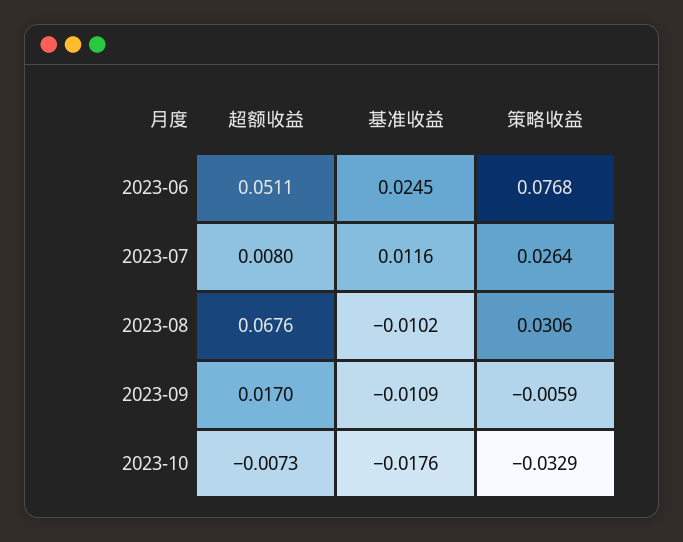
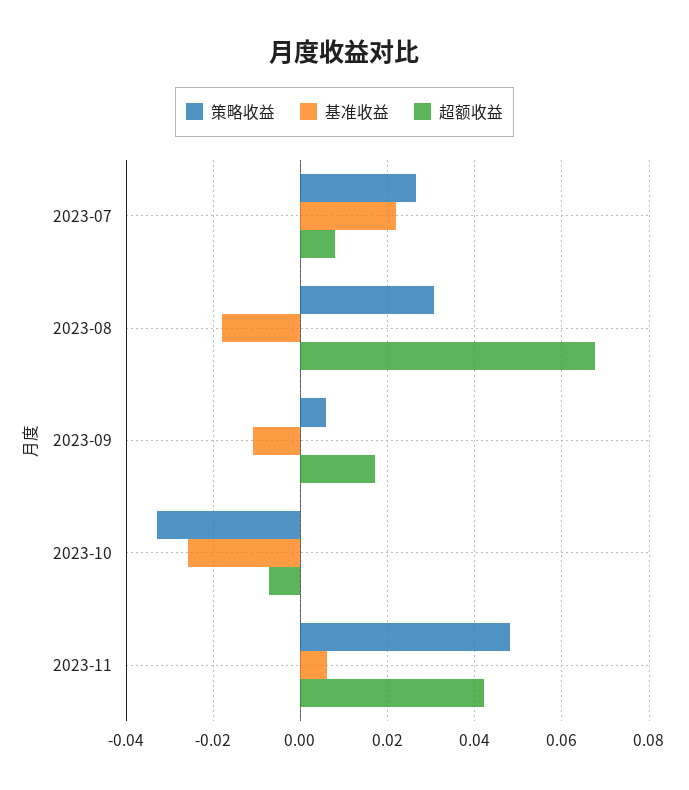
超额收益, 2023-06: 0.0511 -> none
基准收益, 2023-06: 0.0245 -> none
策略收益, 2023-06: 0.0768 -> none
基准收益, 2023-07: 0.0116 -> 0.022
基准收益, 2023-08: -0.0102 -> -0.018
策略收益, 2023-09: -0.0059 -> 0.006
基准收益, 2023-10: -0.0176 -> -0.026
策略收益, 2023-11: none -> 0.048
基准收益, 2023-11: none -> 0.006
超额收益, 2023-11: none -> 0.042

